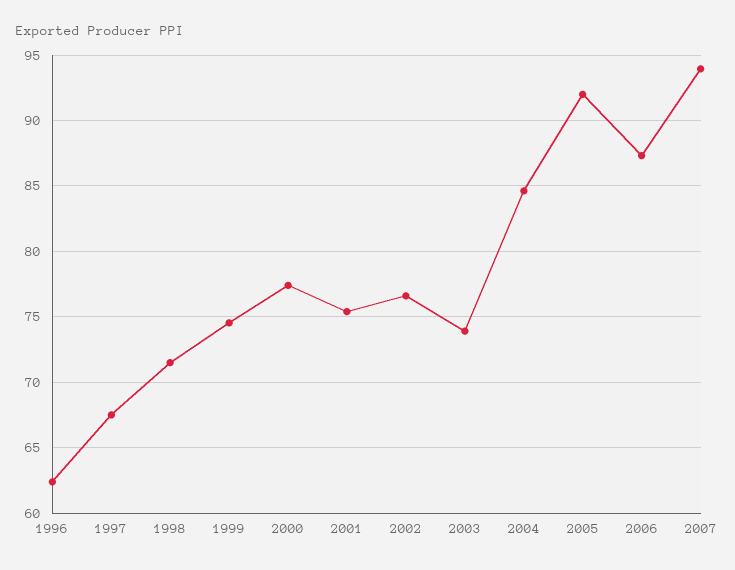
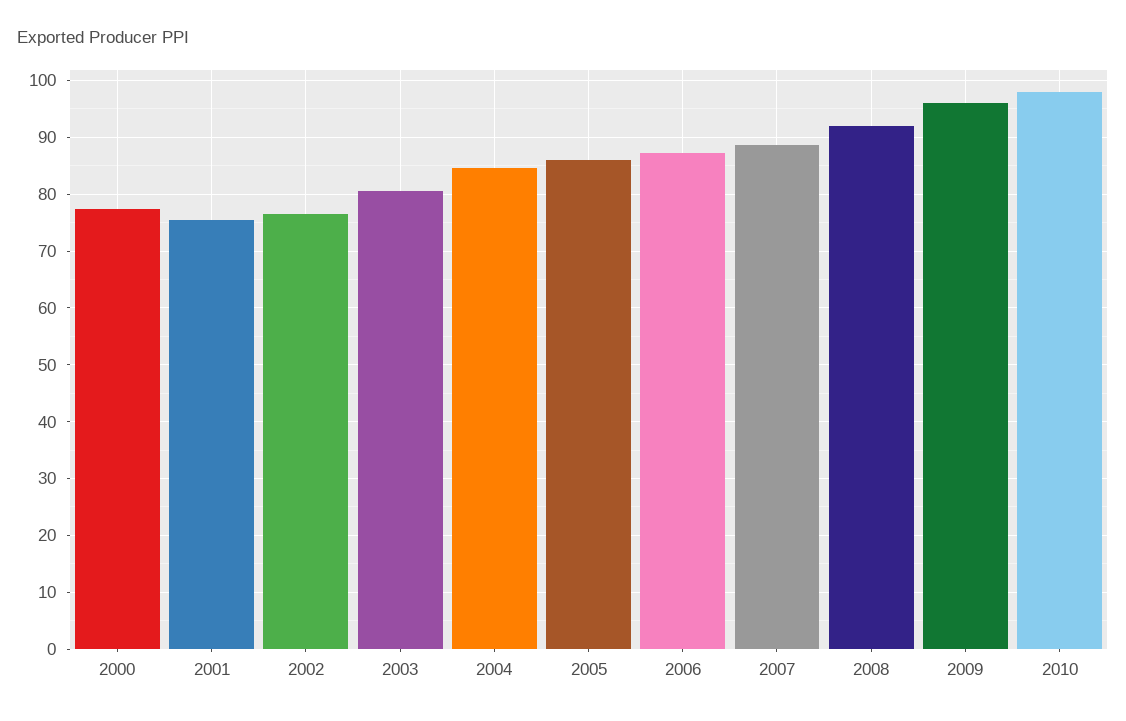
1996: 62.5 -> none
1997: 67.5 -> none
1998: 71.5 -> none
1999: 74.5 -> none
2003: 74 -> 80
2005: 92 -> 86
2007: 94 -> 88
2008: none -> 92
2009: none -> 96
2010: none -> 98

